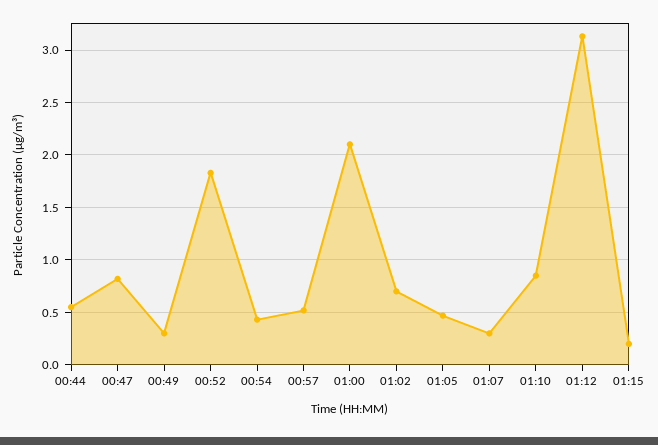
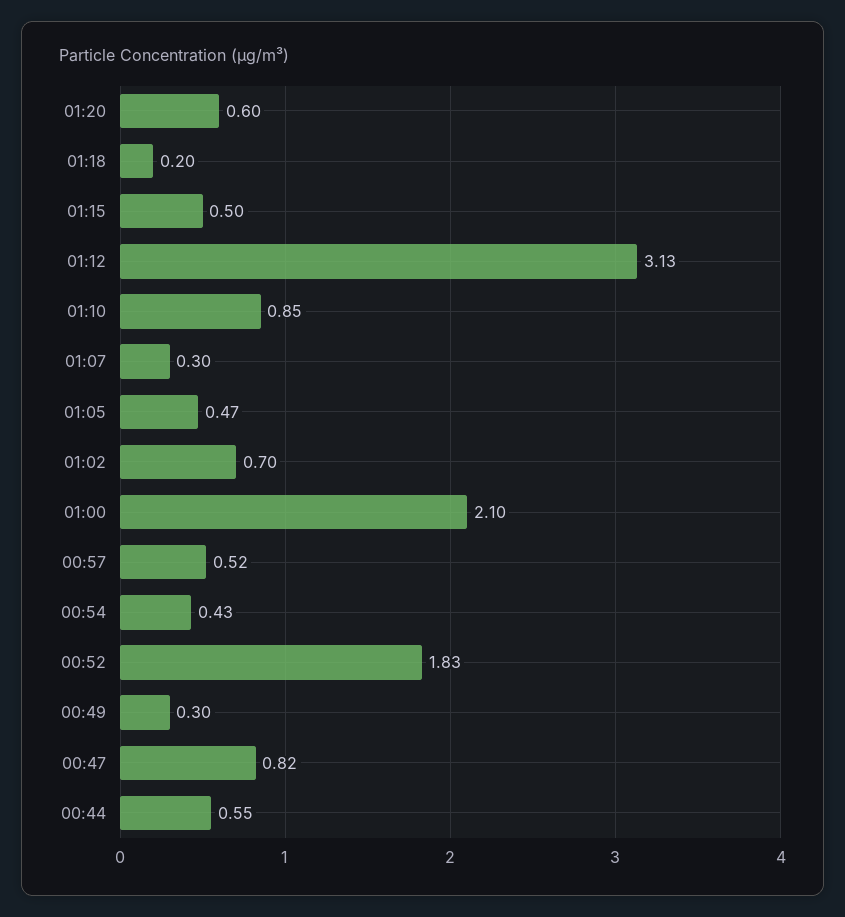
01:15: 0.2 -> 0.5
01:20: none -> 0.6
01:18: none -> 0.2

